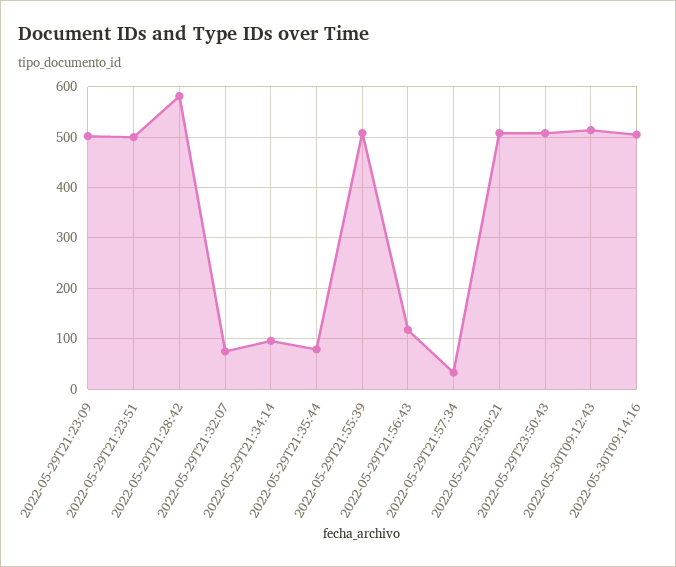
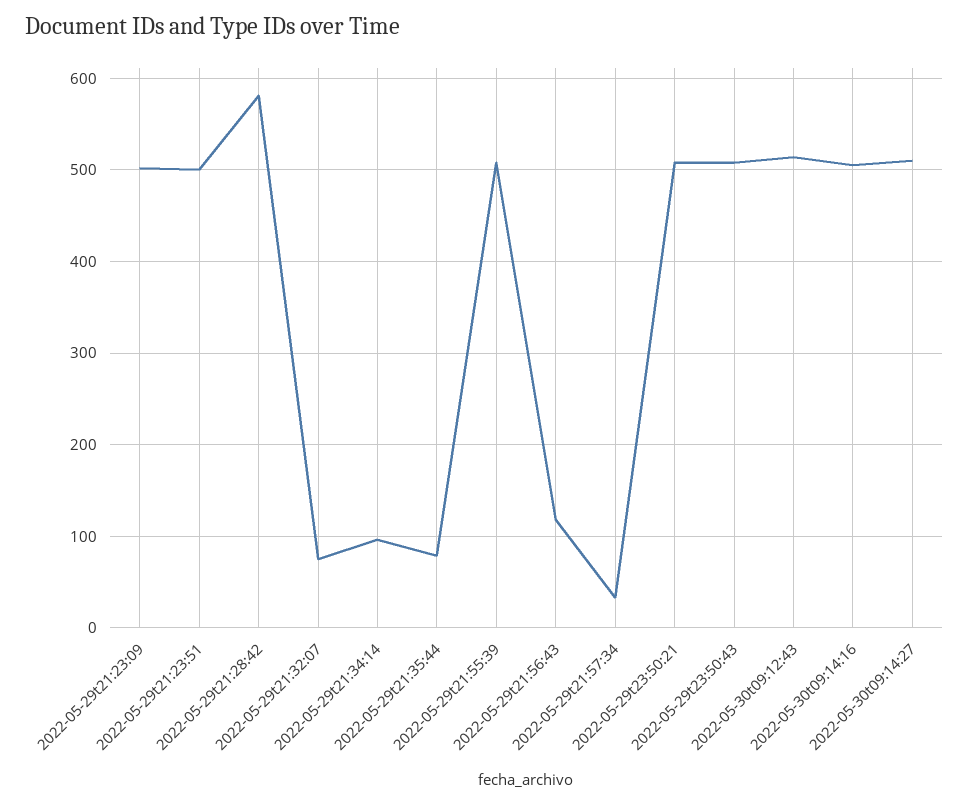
2022-05-30t09:14:27: none -> 510

